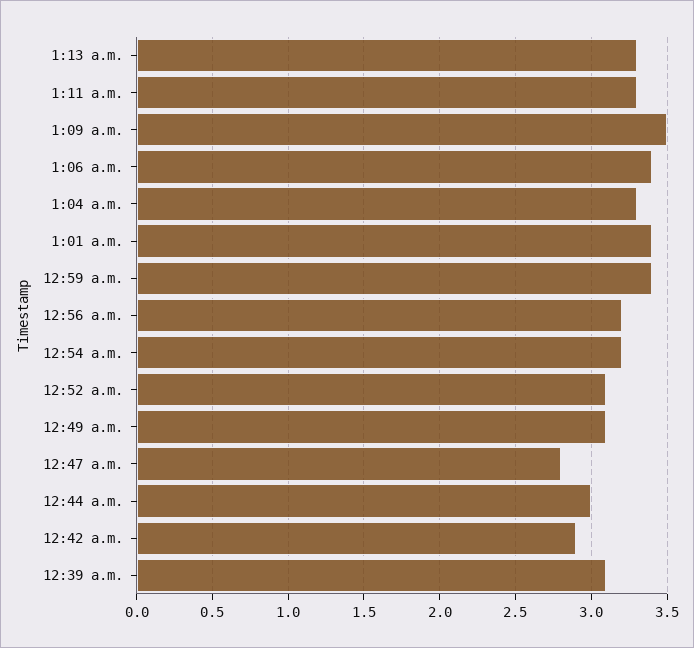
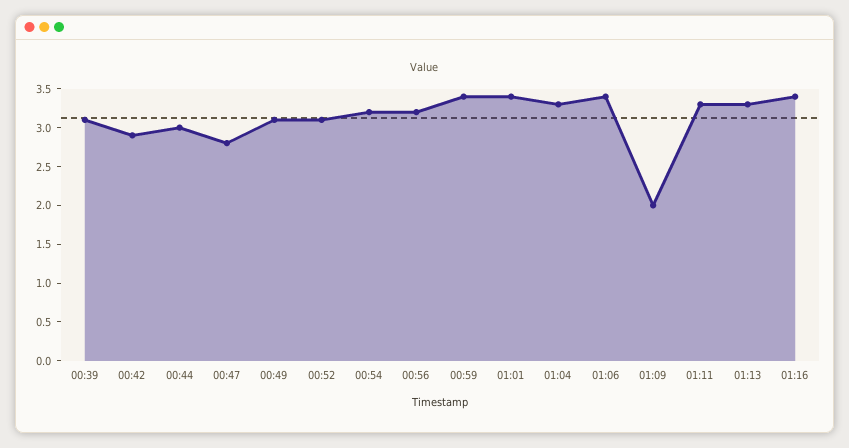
1:09 a.m.: 3.5 -> 2
01:16: none -> 3.5

